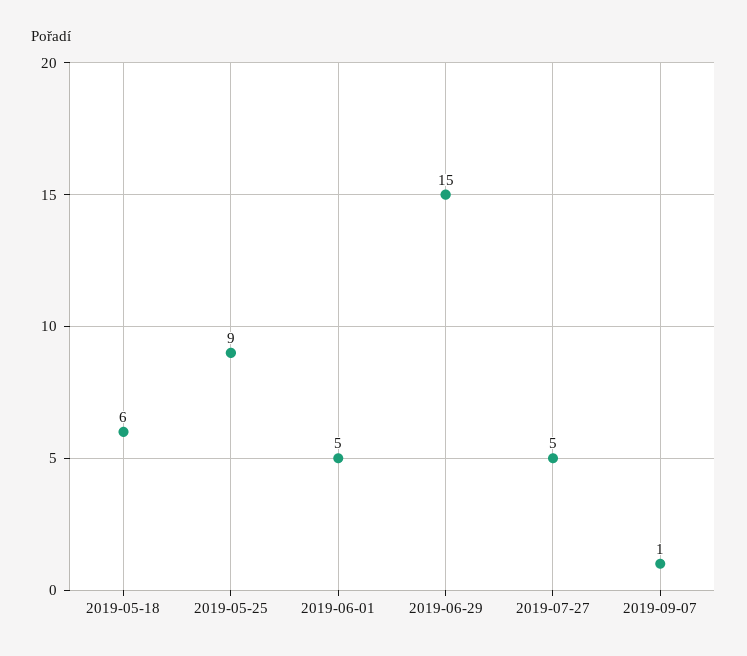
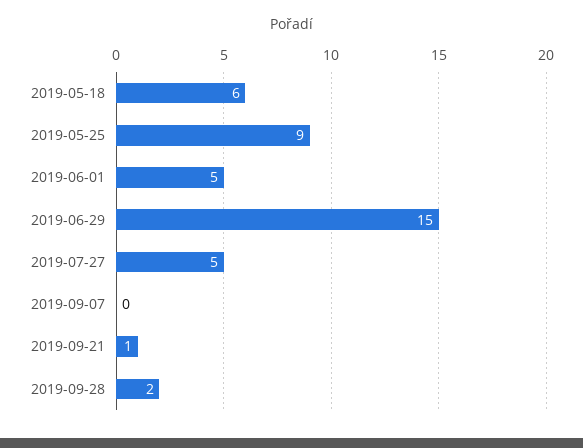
2019-09-07: 1 -> 0
2019-09-21: none -> 1
2019-09-28: none -> 2

